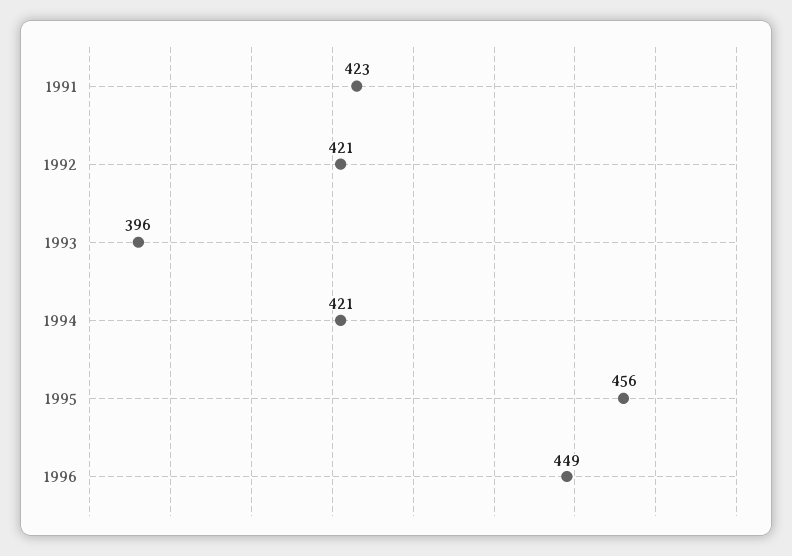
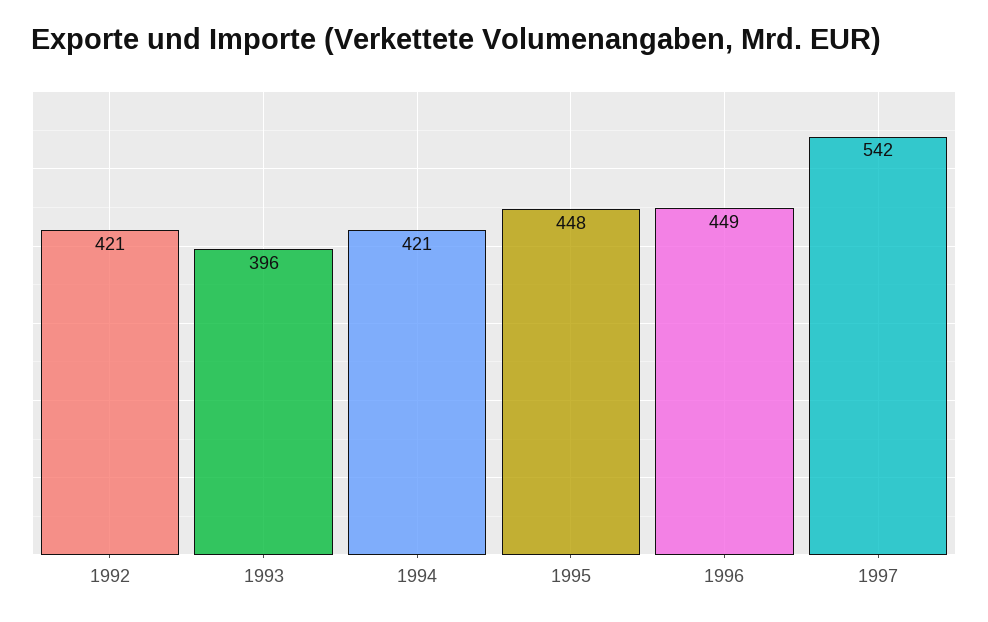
1991: 423 -> none
1995: 456 -> 448
1997: none -> 542

